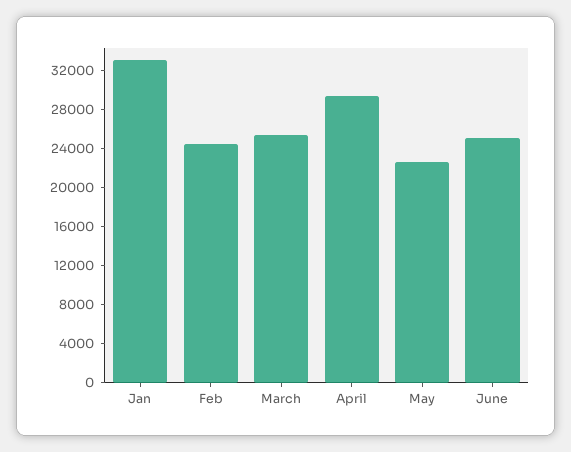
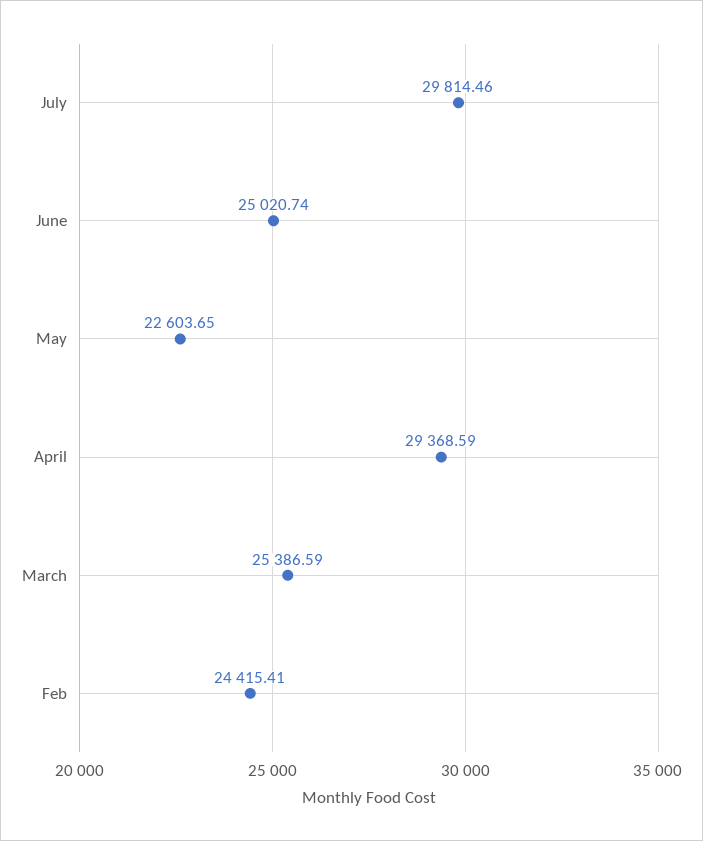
Jan: 33000 -> none
July: none -> 29814.46

